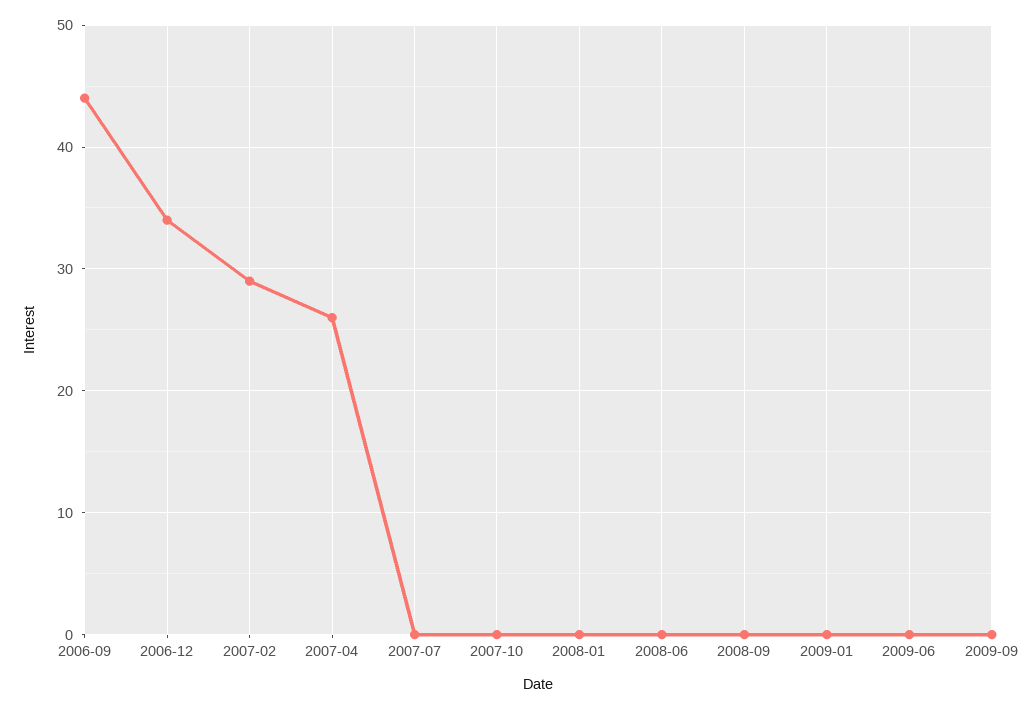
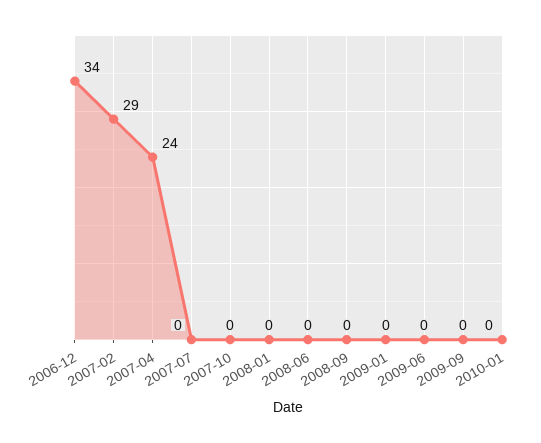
2006-09: 44 -> none
2007-04: 26 -> 24
2010-01: none -> 0

